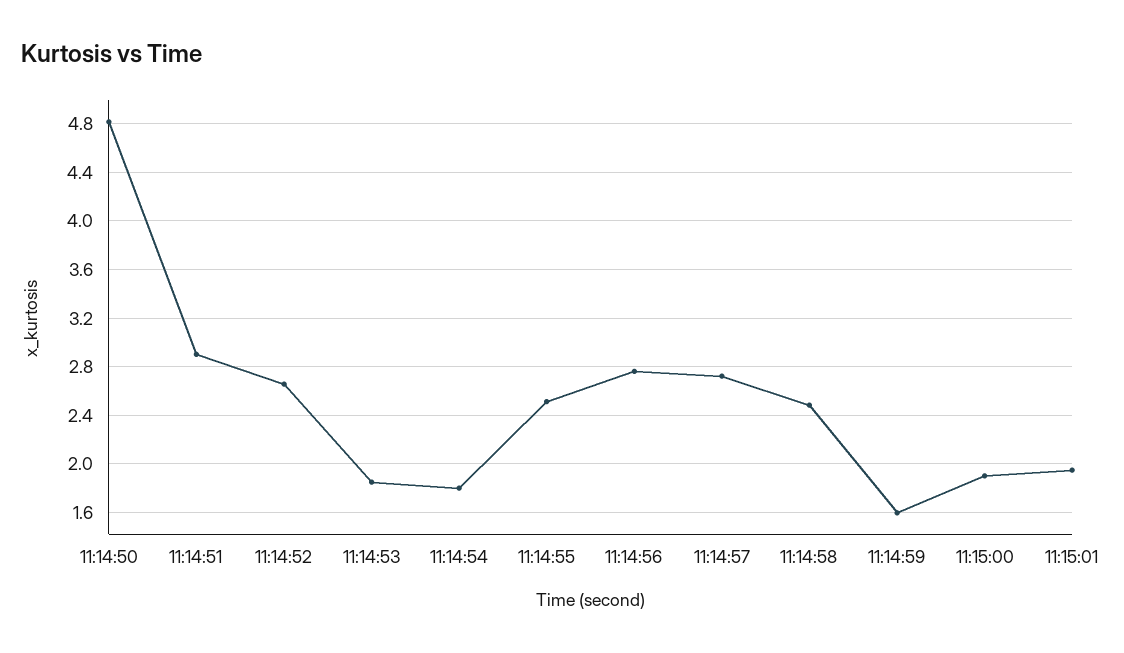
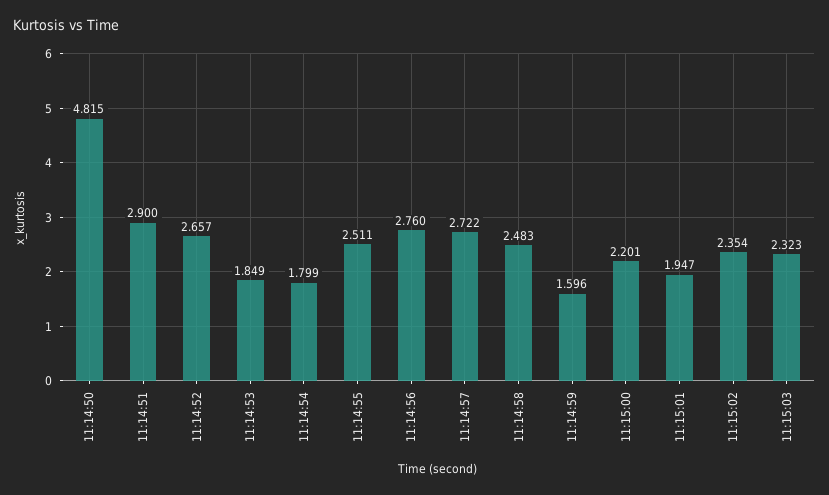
11:15:00: 1.9 -> 2.201
11:15:02: none -> 2.354
11:15:03: none -> 2.323

